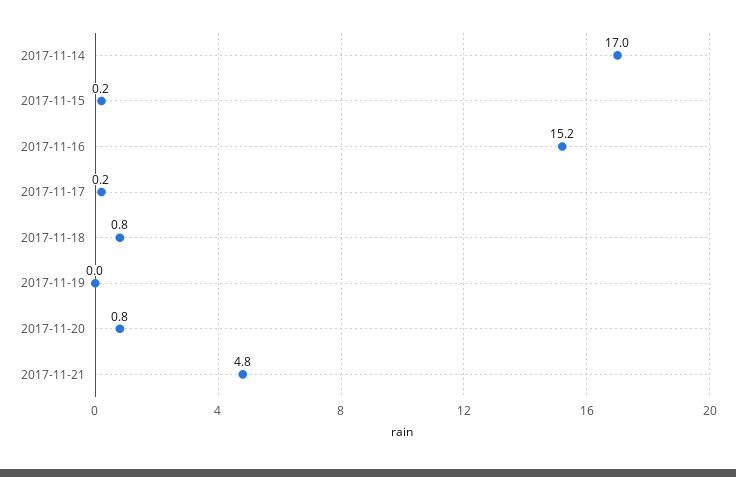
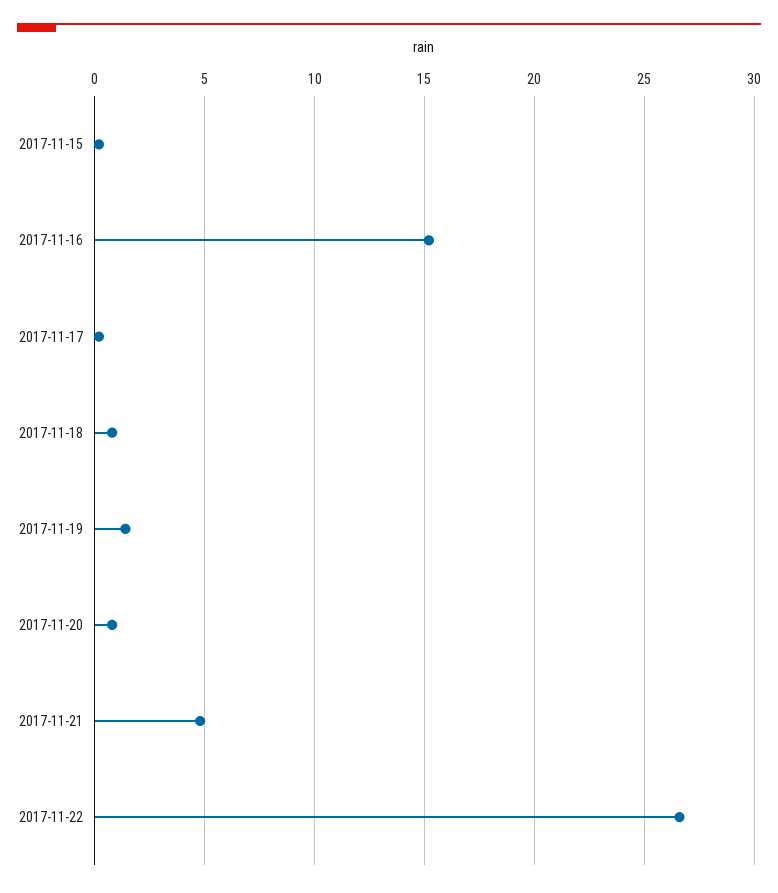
2017-11-14: 17 -> none
2017-11-19: 0 -> 1.5
2017-11-22: none -> 26.5

